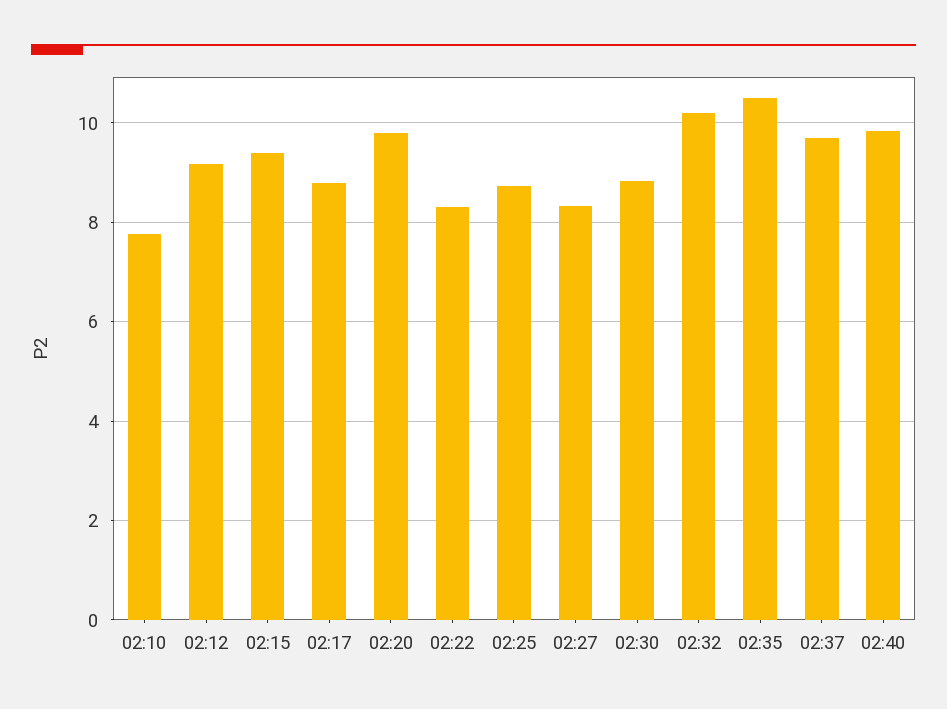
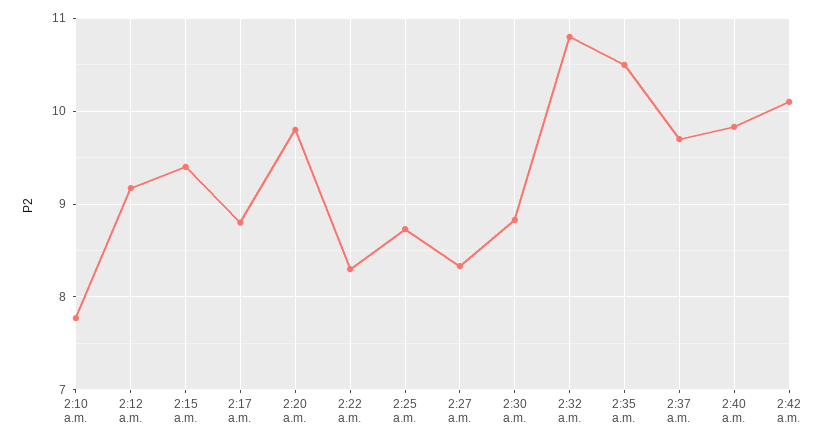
02:32: 10.2 -> 10.8
2:42 a.m.: none -> 10.1

